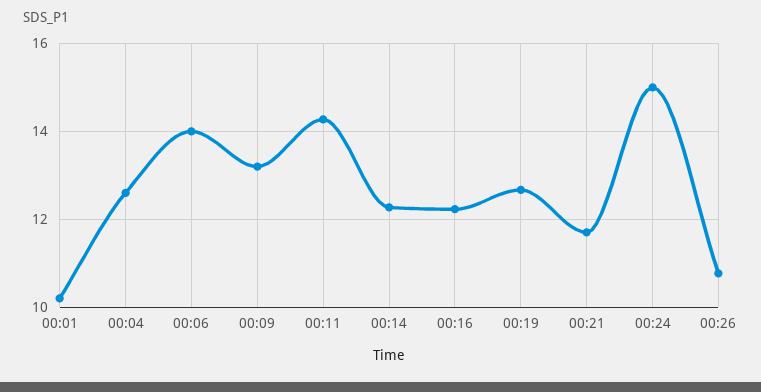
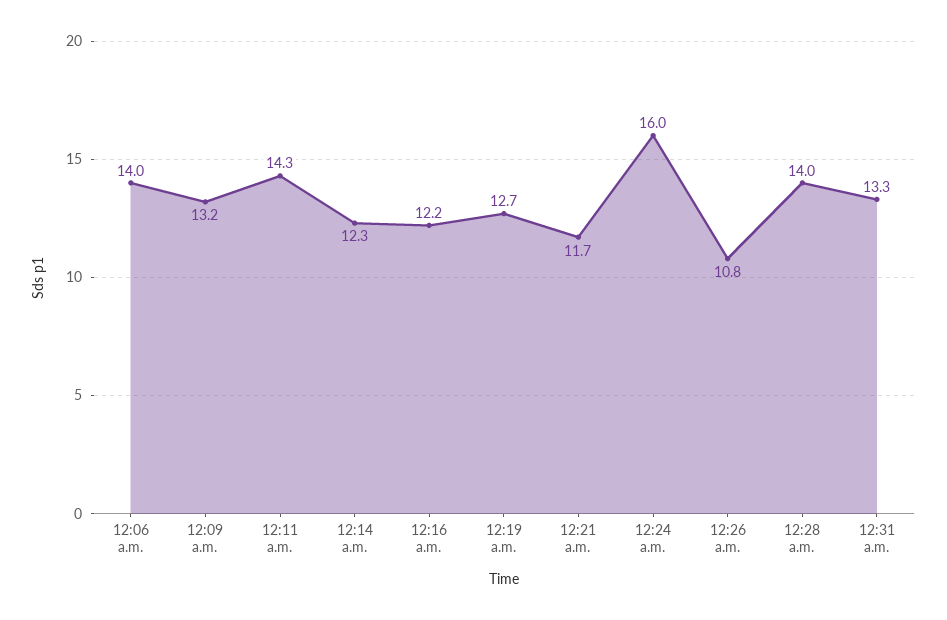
00:01: 10.2 -> none
00:04: 12.6 -> none
00:24: 15 -> 16
12:28 a.m.: none -> 14
12:31 a.m.: none -> 13.3

